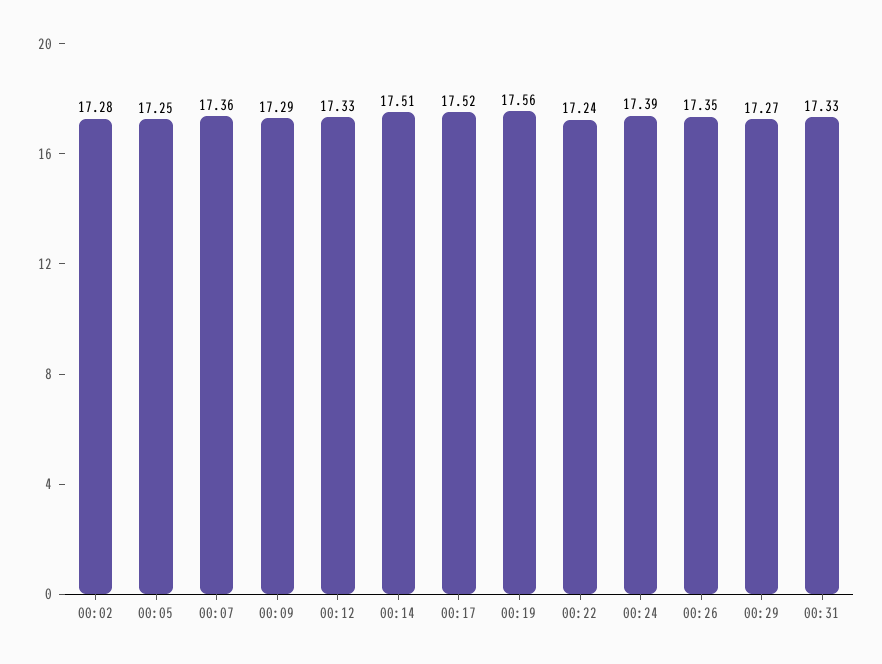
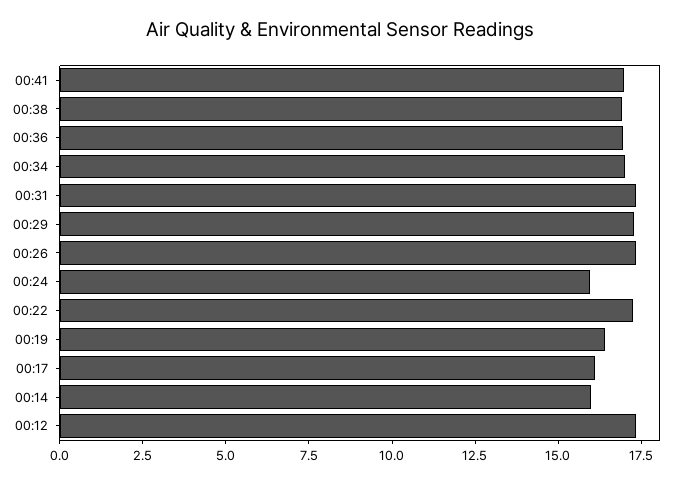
00:02: 17.28 -> none
00:05: 17.25 -> none
00:07: 17.36 -> none
00:09: 17.29 -> none
00:14: 17.51 -> 16
00:17: 17.52 -> 16
00:19: 17.56 -> 16.5
00:24: 17.39 -> 16
00:41: none -> 17
00:38: none -> 17
00:36: none -> 17
00:34: none -> 17

